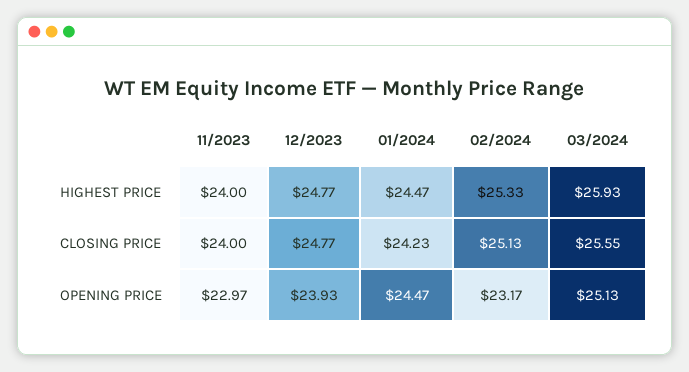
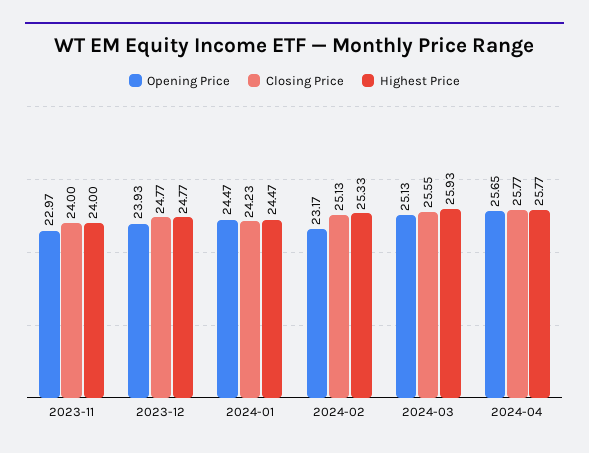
OPENING PRICE, 2024-04: none -> 25.65
CLOSING PRICE, 2024-04: none -> 25.77
HIGHEST PRICE, 2024-04: none -> 25.77

